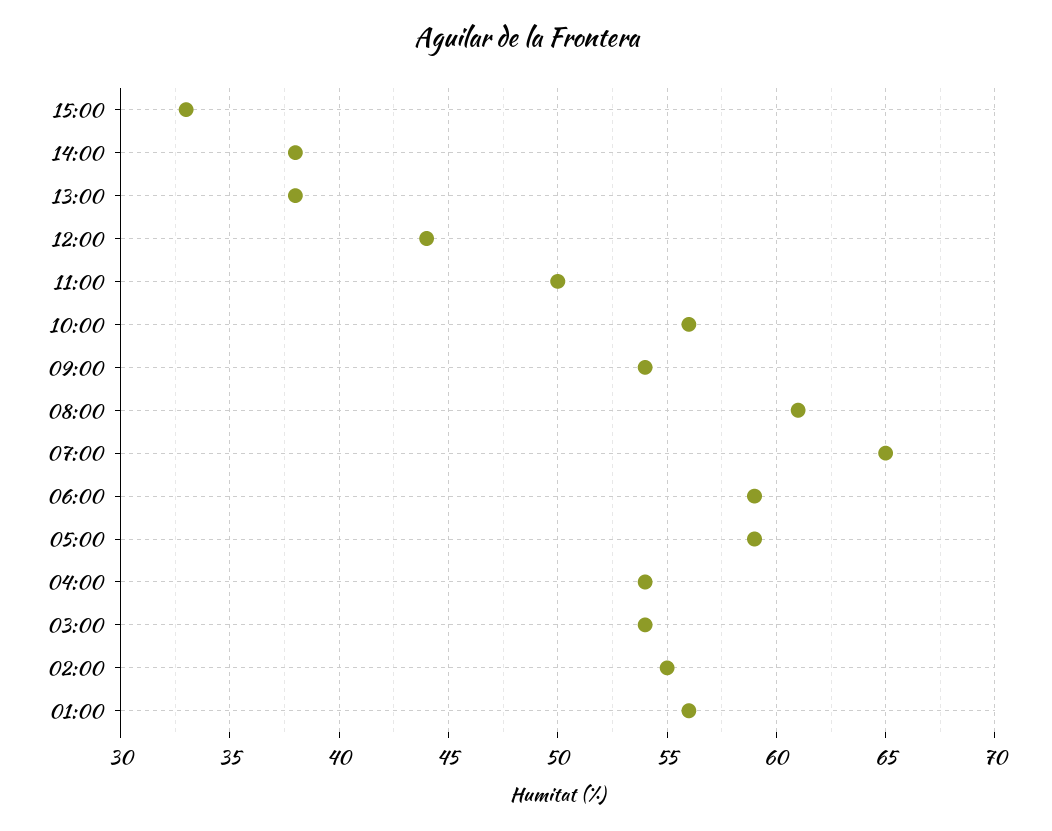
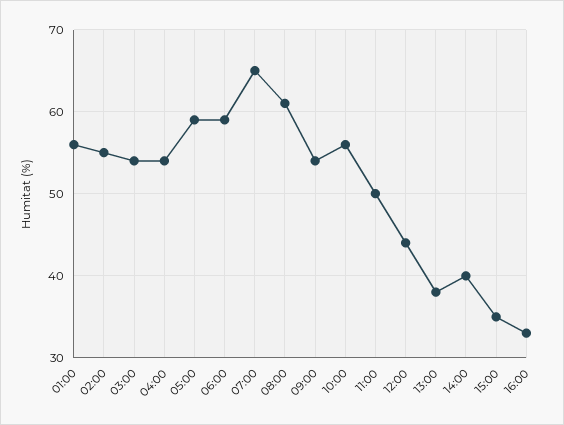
15:00: 33 -> 35
14:00: 38 -> 40
16:00: none -> 33

